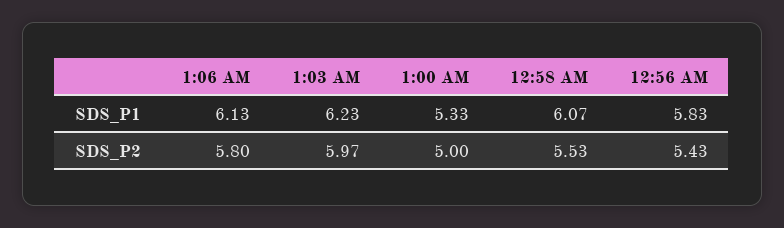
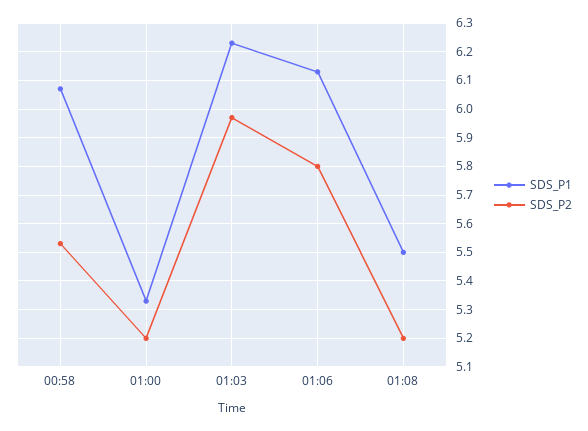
SDS_P1, 12:56 AM: 5.83 -> none
SDS_P2, 1:00 AM: 5 -> 5.2
SDS_P2, 12:56 AM: 5.43 -> none
SDS_P1, 01:08: none -> 5.5
SDS_P2, 01:08: none -> 5.2

